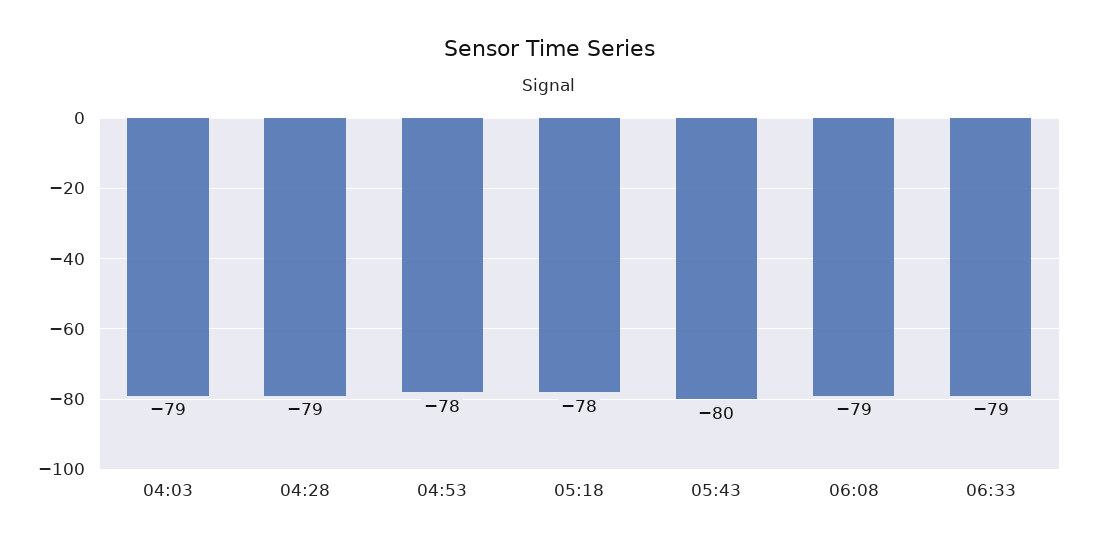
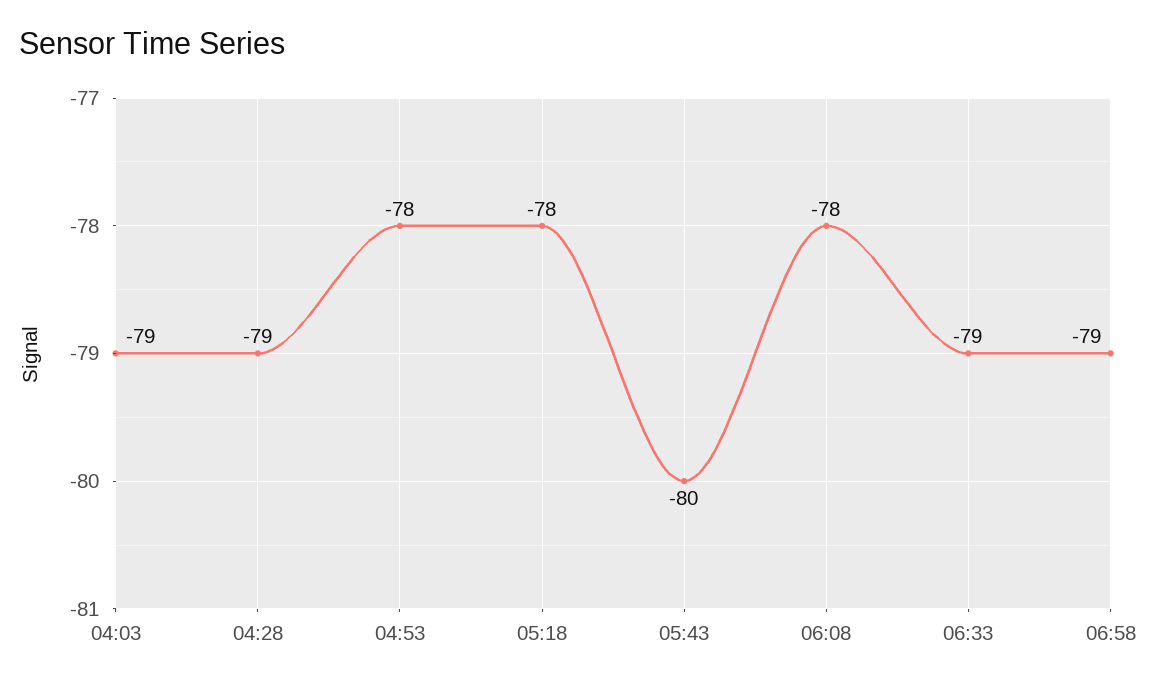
06:08: -79 -> -78
06:58: none -> -79

